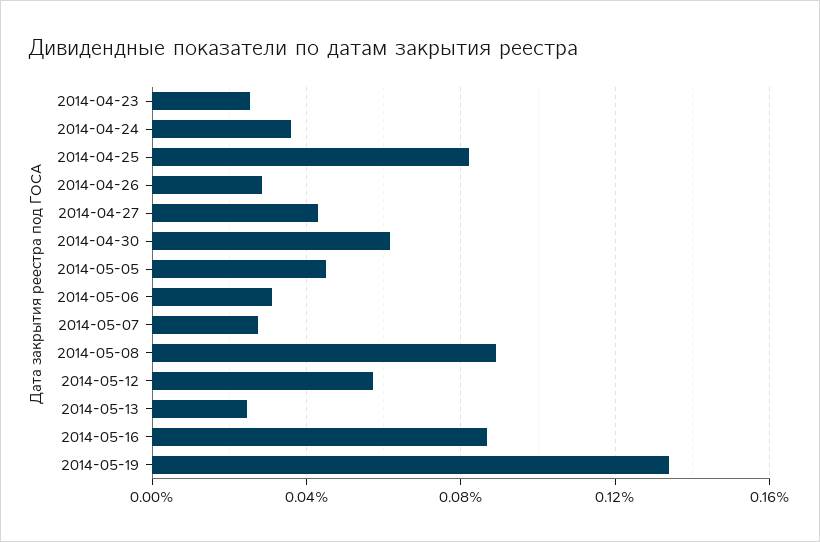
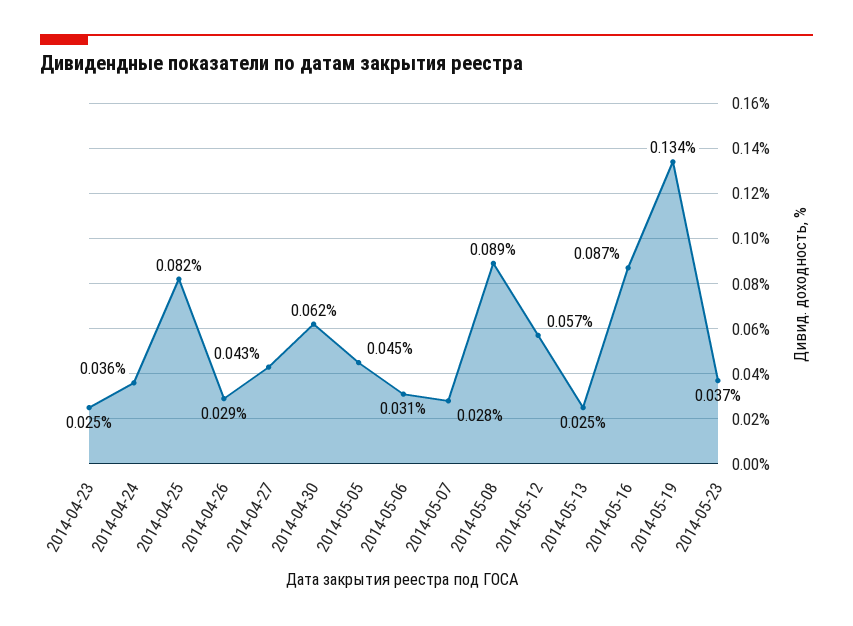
2014-05-23: none -> 0.037

